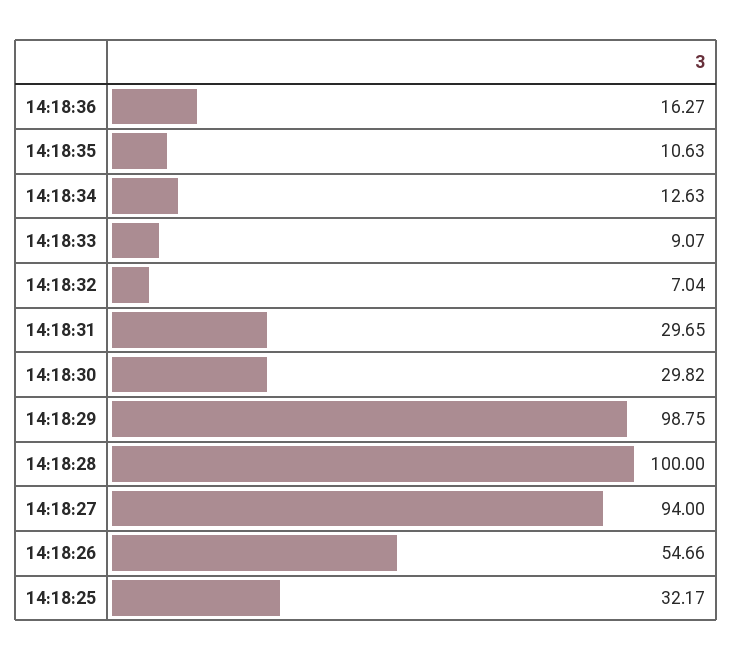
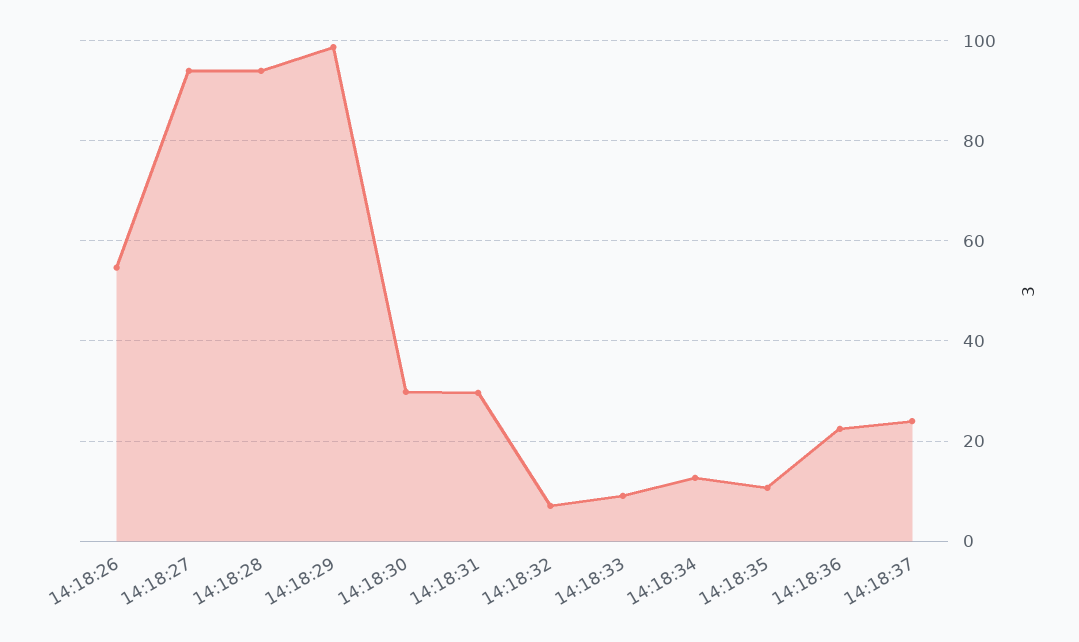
14:18:36: 16.27 -> 22
14:18:28: 100 -> 94
14:18:25: 32.17 -> none
14:18:37: none -> 24

